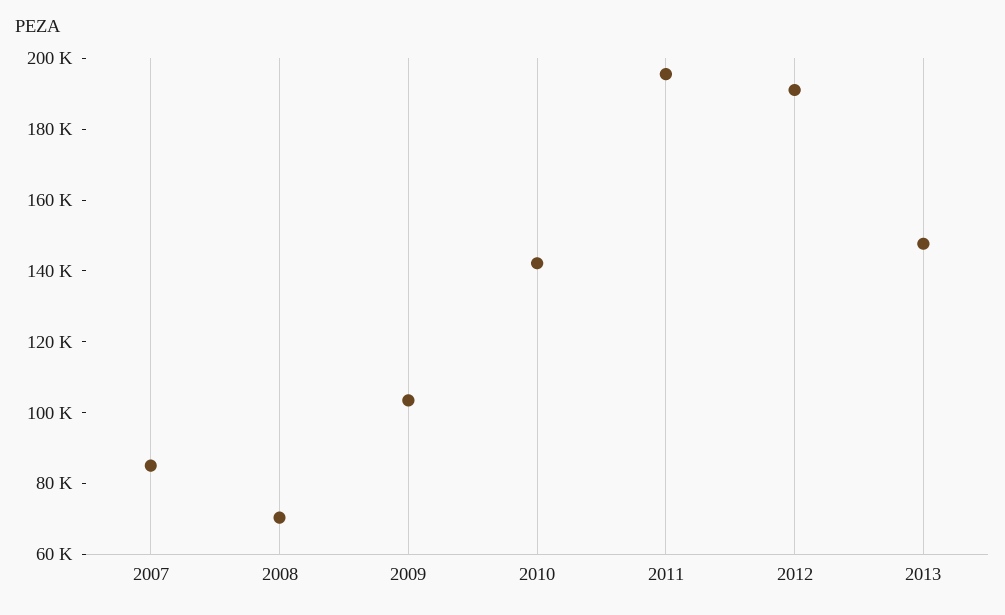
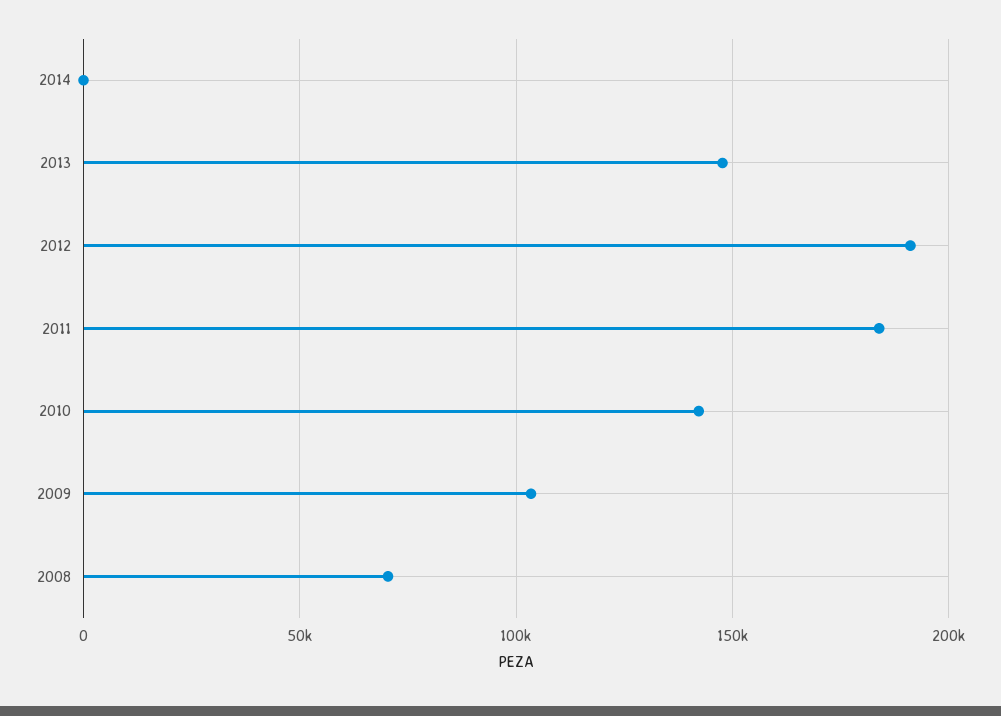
2007: 85000 -> none
2011: 195000 -> 185000
2014: none -> 0

